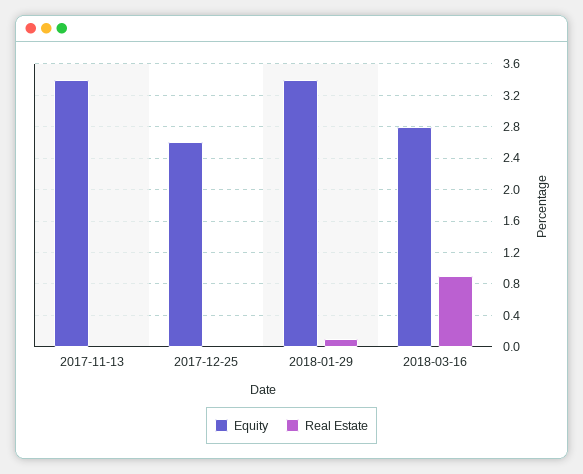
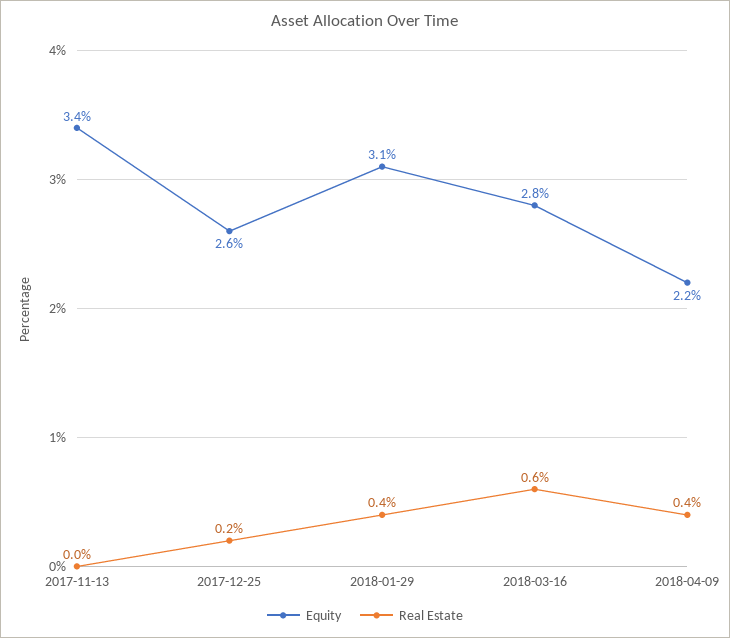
Real Estate, 2017-12-25: 0 -> 0.2
Equity, 2018-01-29: 3.4 -> 3.1
Real Estate, 2018-01-29: 0.1 -> 0.4
Real Estate, 2018-03-16: 0.9 -> 0.6
Equity, 2018-04-09: none -> 2.2
Real Estate, 2018-04-09: none -> 0.4

